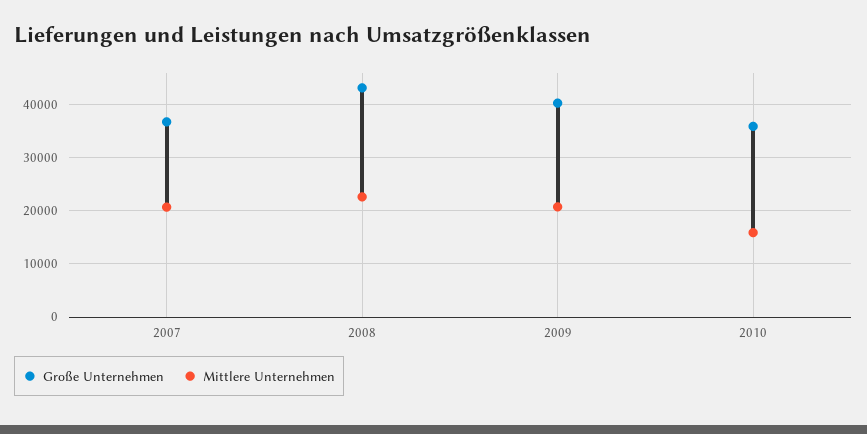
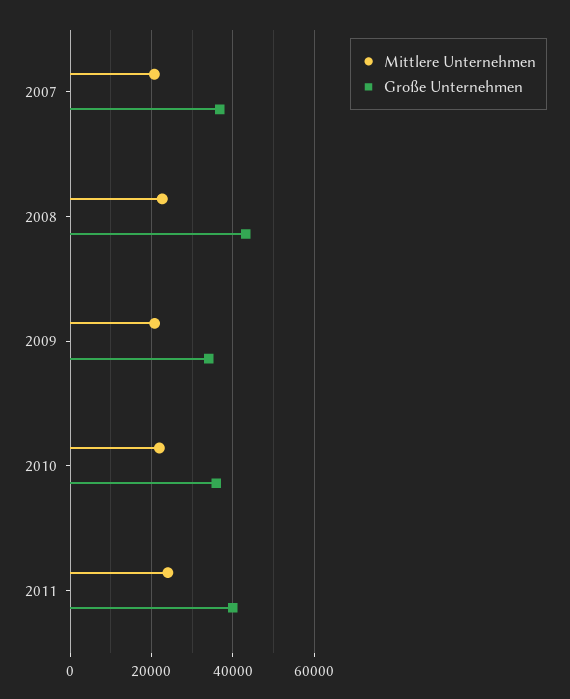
Große Unternehmen, 2009: 40000 -> 34000
Mittlere Unternehmen, 2010: 16000 -> 22000
Mittlere Unternehmen, 2011: none -> 24000
Große Unternehmen, 2011: none -> 40000

